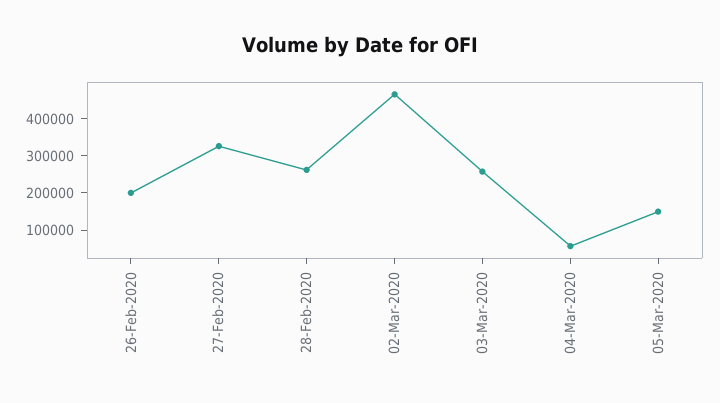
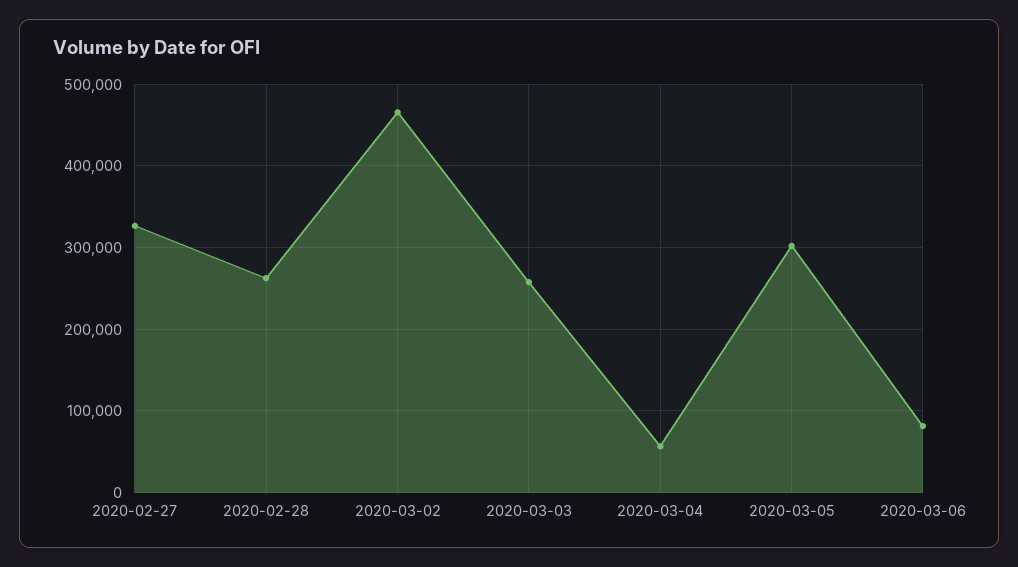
26-Feb-2020: 200000 -> none
05-Mar-2020: 150000 -> 300000
2020-03-06: none -> 80000

